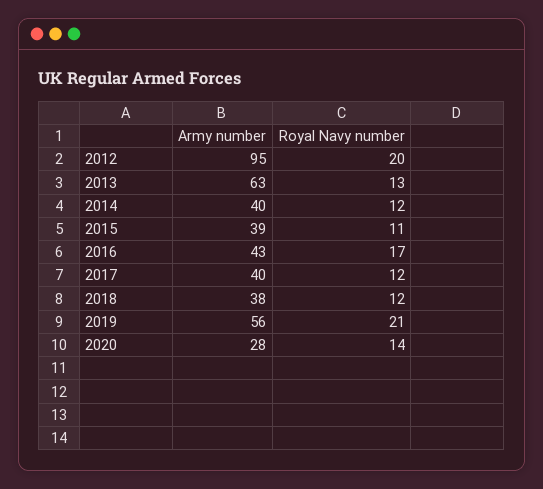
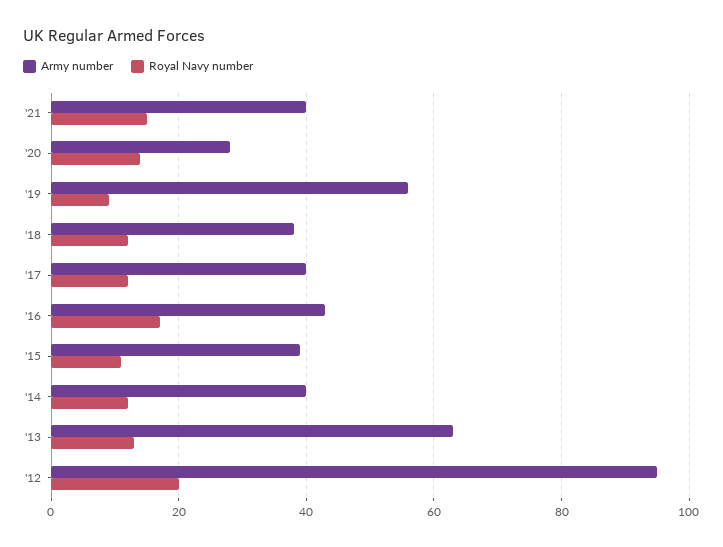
Royal Navy number, 2019: 21 -> 10
Army number, '21: none -> 40
Royal Navy number, '21: none -> 15

